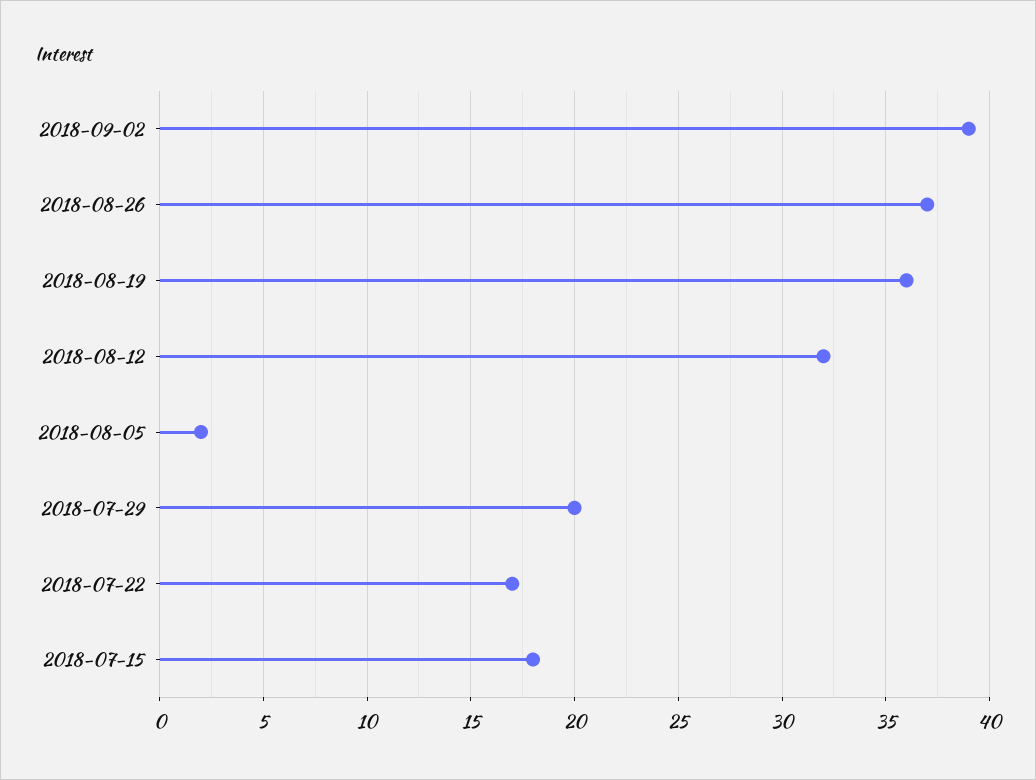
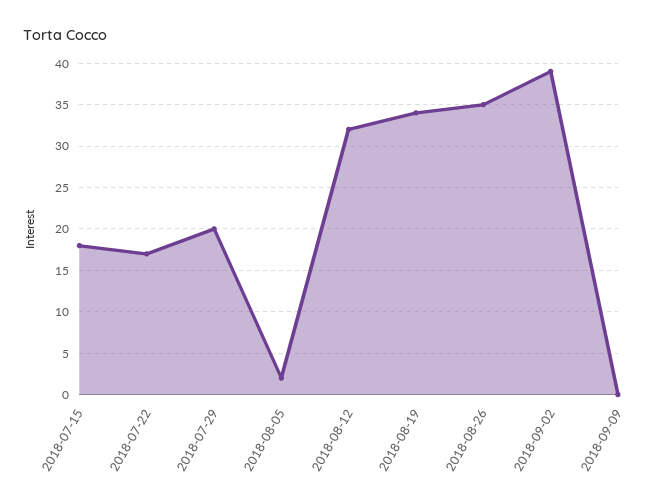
2018-08-26: 37 -> 35
2018-08-19: 36 -> 34
2018-09-09: none -> 0

